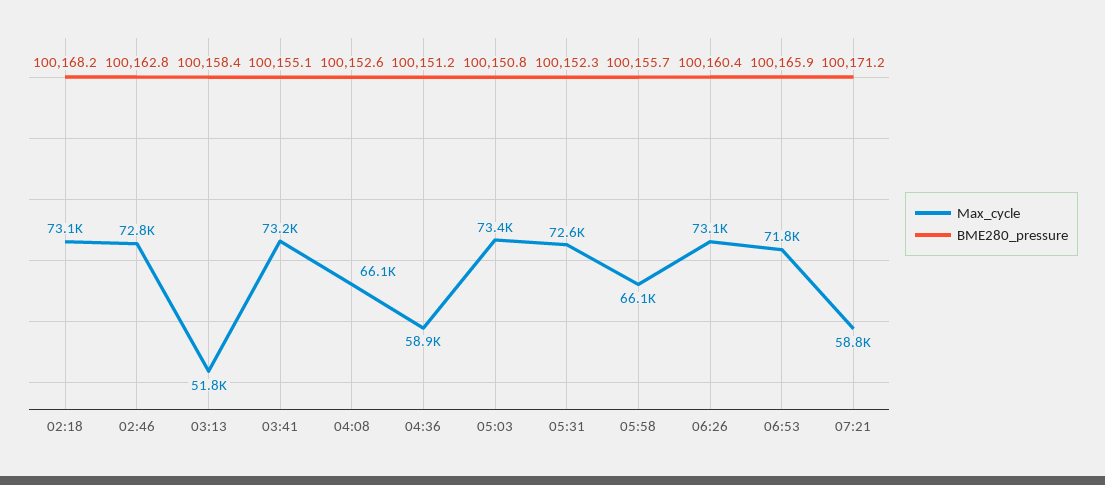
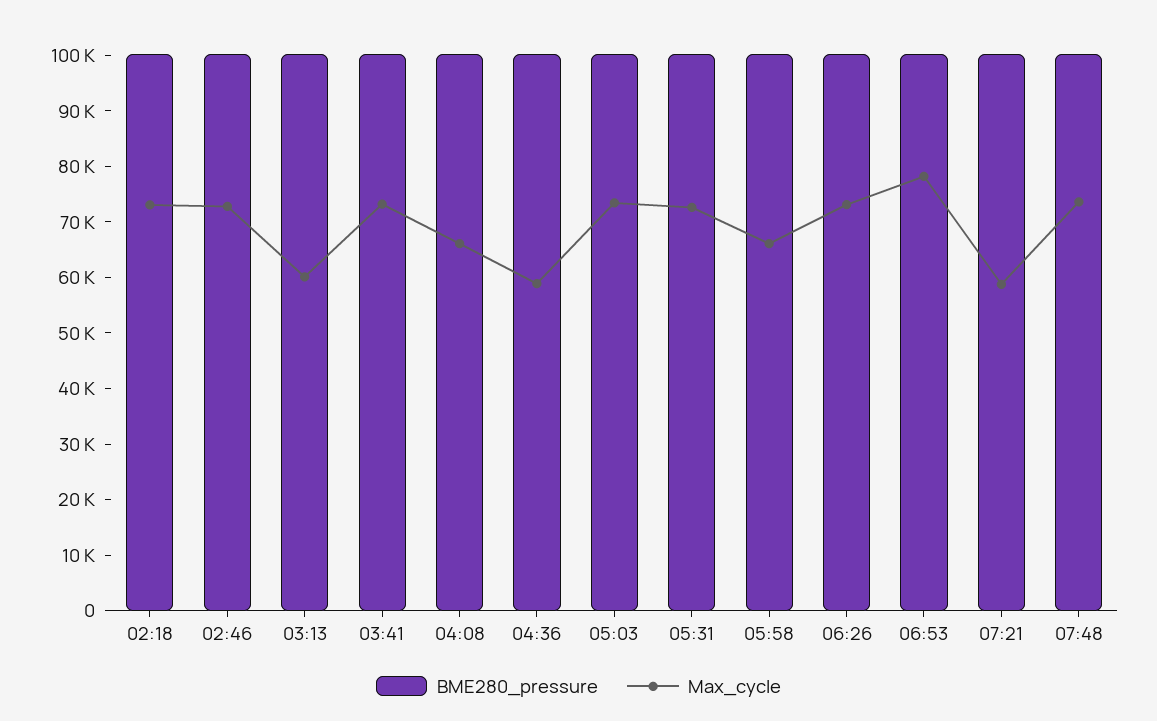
Max_cycle, 03:13: 51800 -> 60000
Max_cycle, 06:53: 71800 -> 78000
BME280_pressure, 07:48: none -> 100000
Max_cycle, 07:48: none -> 74000

